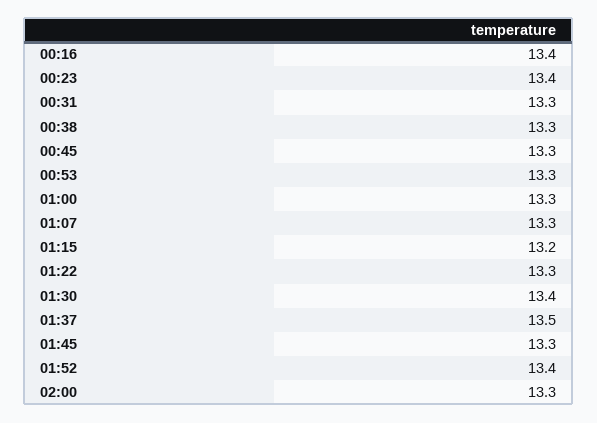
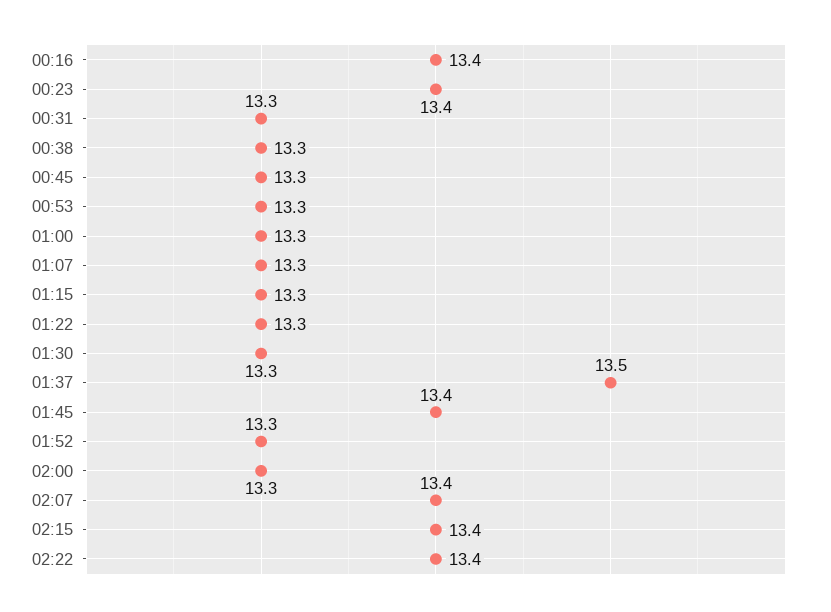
01:15: 13.2 -> 13.3
01:30: 13.4 -> 13.3
01:45: 13.3 -> 13.4
01:52: 13.4 -> 13.3
02:07: none -> 13.4
02:15: none -> 13.4
02:22: none -> 13.4

